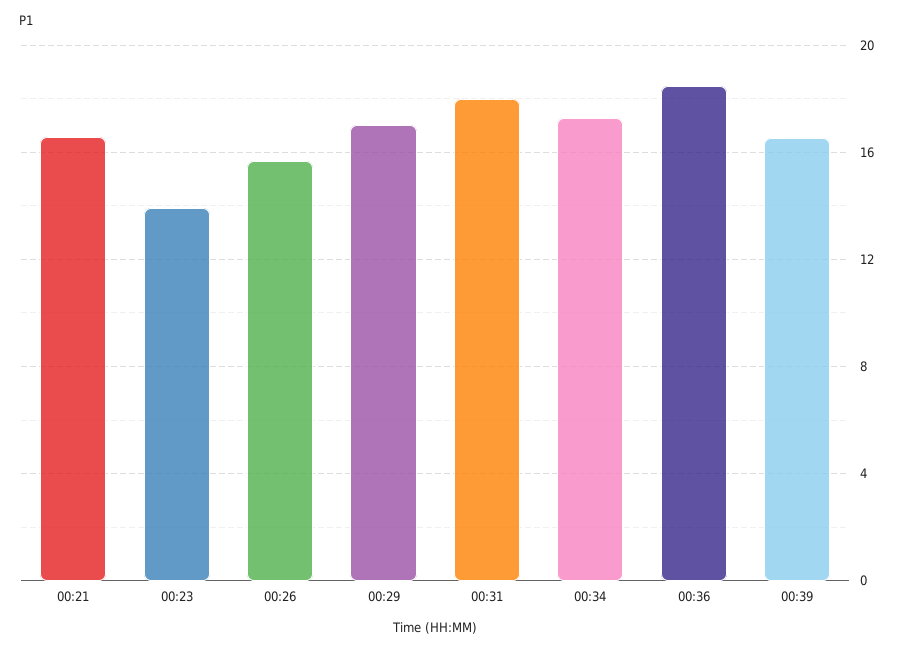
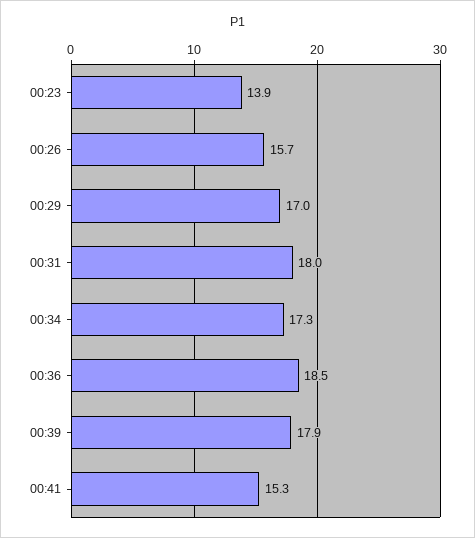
00:21: 16.5 -> none
00:39: 16.5 -> 17.9
00:41: none -> 15.3

